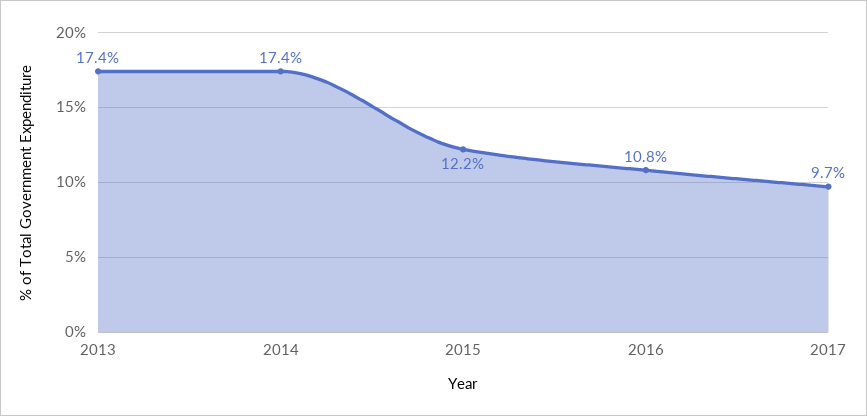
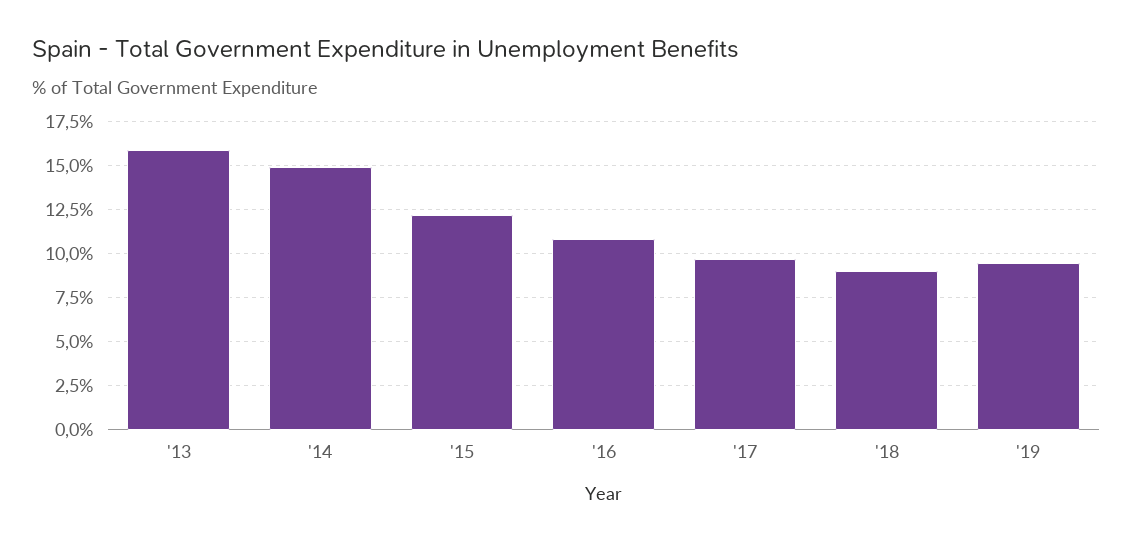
2013: 17.4 -> 16
2014: 17.4 -> 15
'18: none -> 9
'19: none -> 9.5

